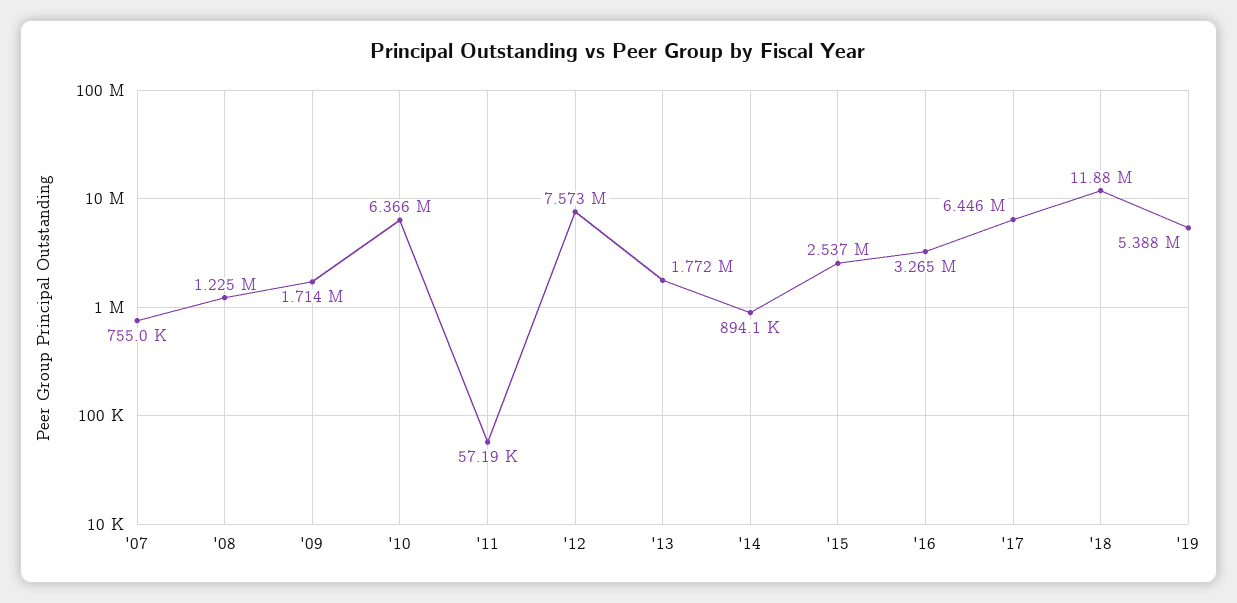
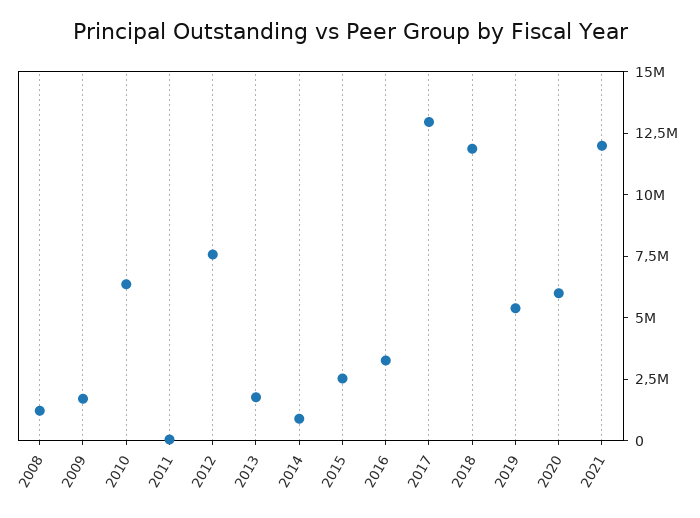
'07: 755000 -> none
'17: 6446000 -> 13000000
2020: none -> 6000000
2021: none -> 12000000

